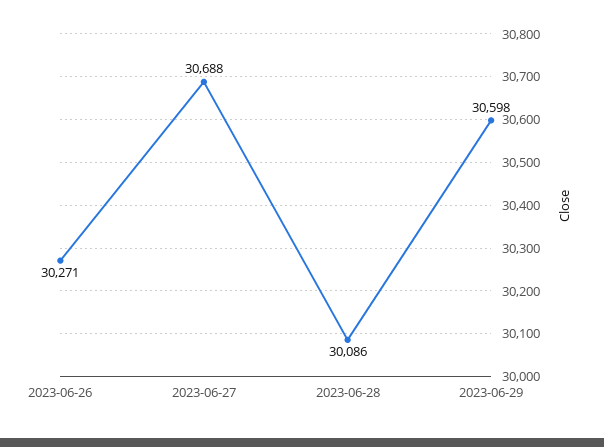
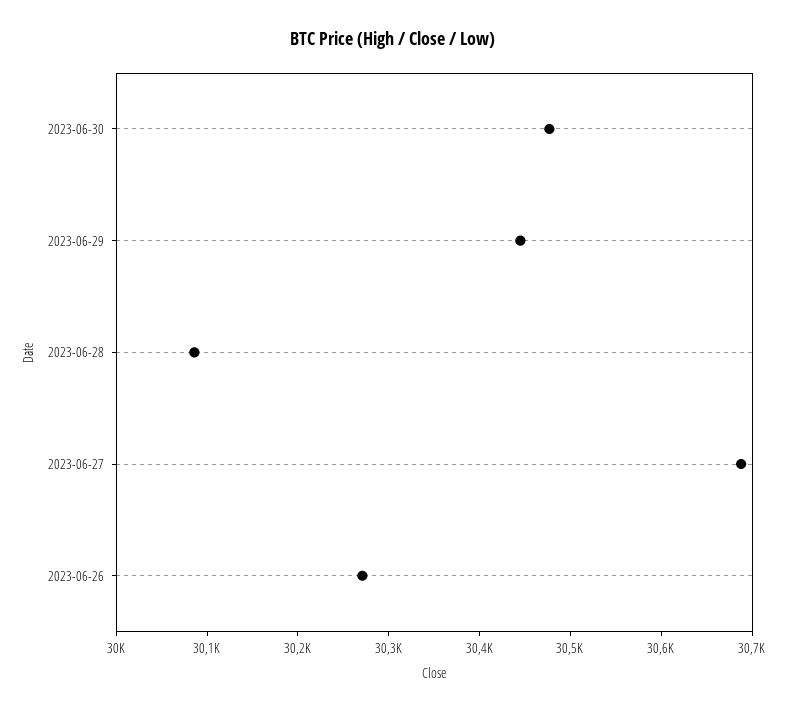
2023-06-29: 30598 -> 30440
2023-06-30: none -> 30480

